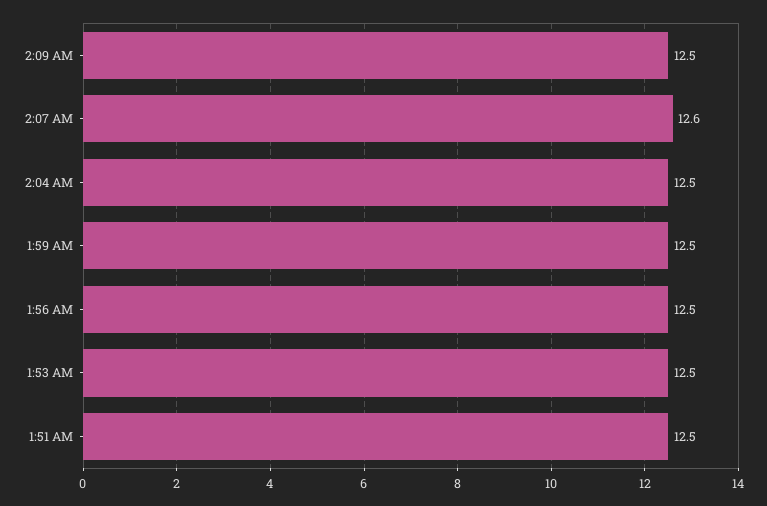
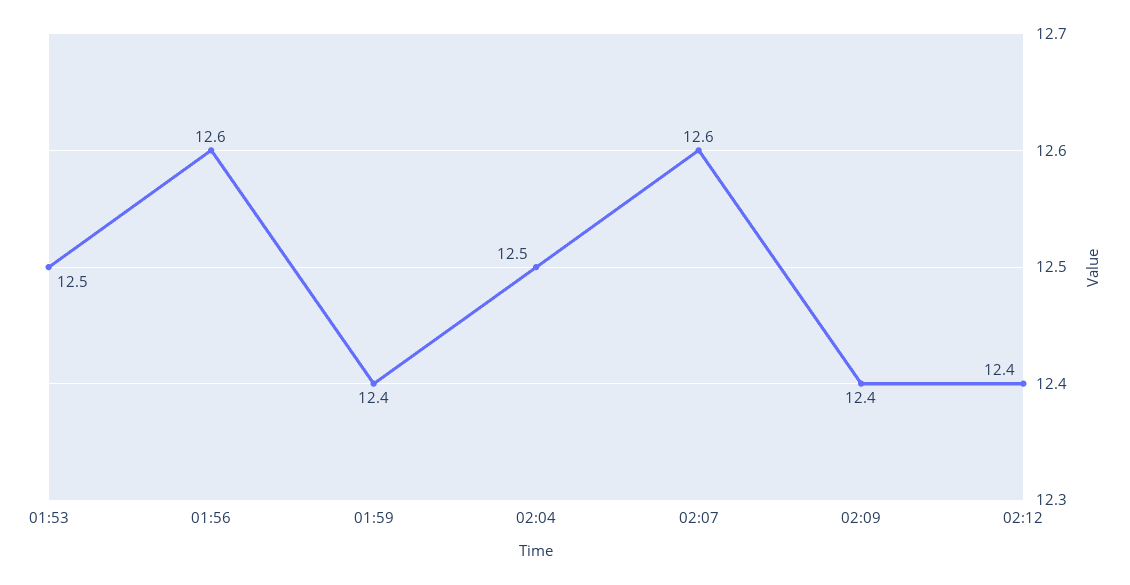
2:09 AM: 12.5 -> 12.4
1:59 AM: 12.5 -> 12.4
1:56 AM: 12.5 -> 12.6
1:51 AM: 12.5 -> none
02:12: none -> 12.4

